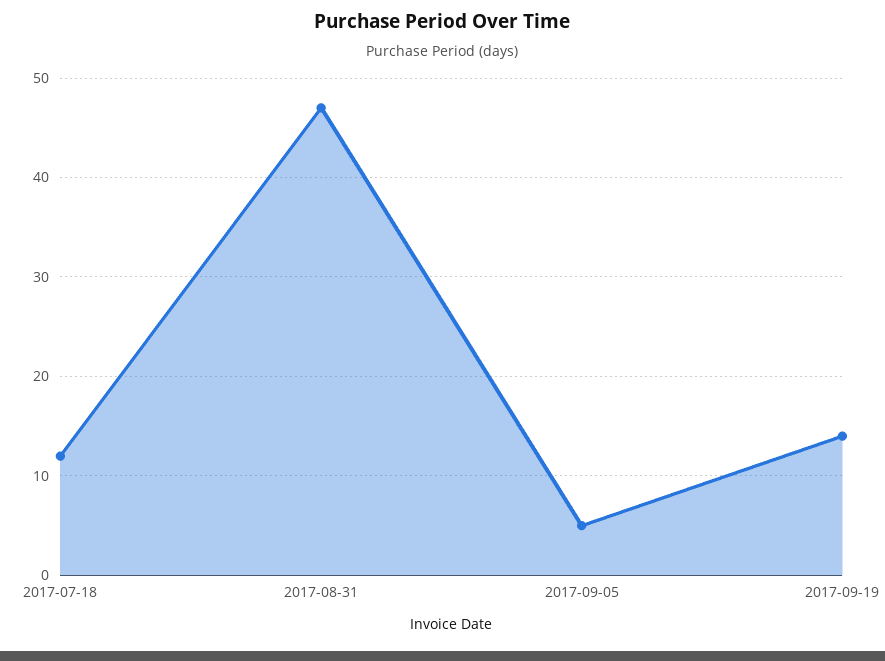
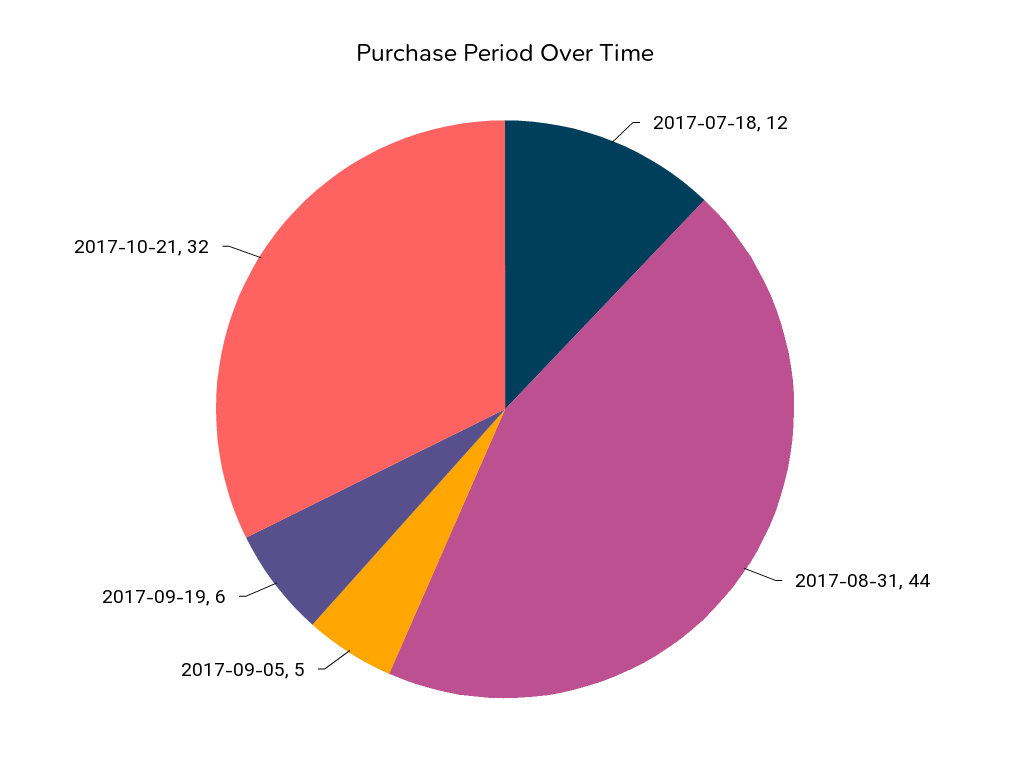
2017-08-31: 47 -> 44
2017-09-19: 14 -> 6
2017-10-21: none -> 32

